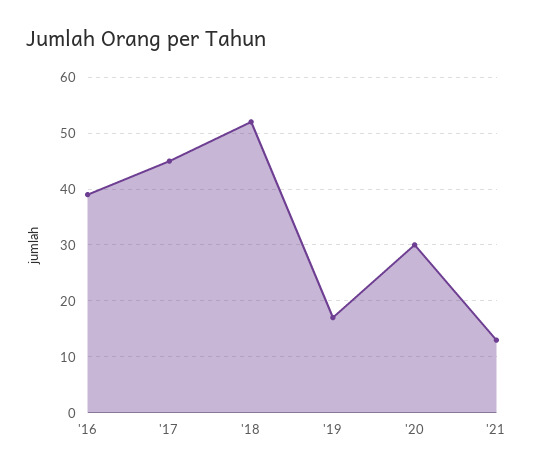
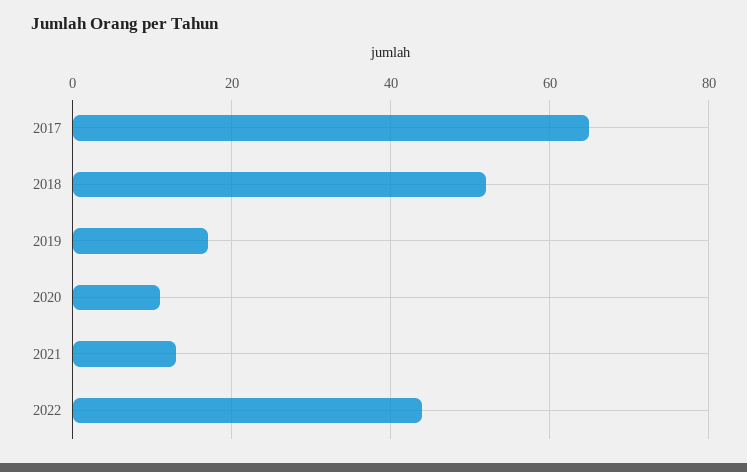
'16: 40 -> none
'17: 45 -> 65
'20: 30 -> 10
2022: none -> 45

